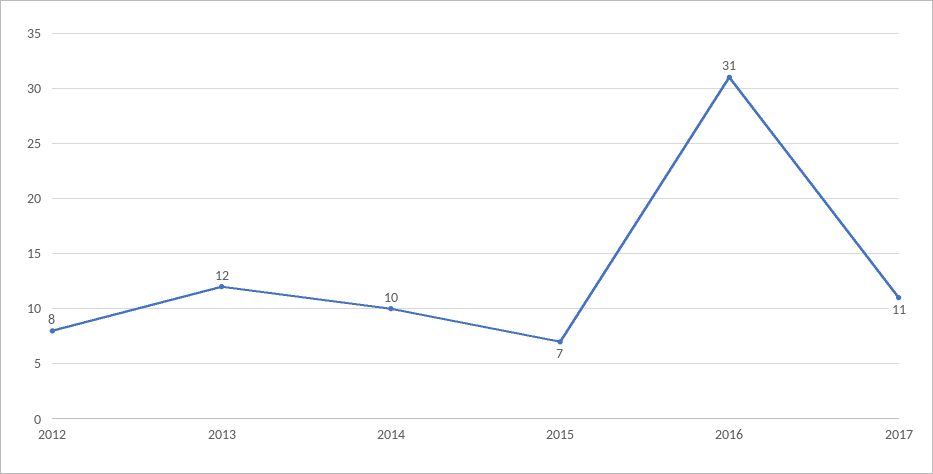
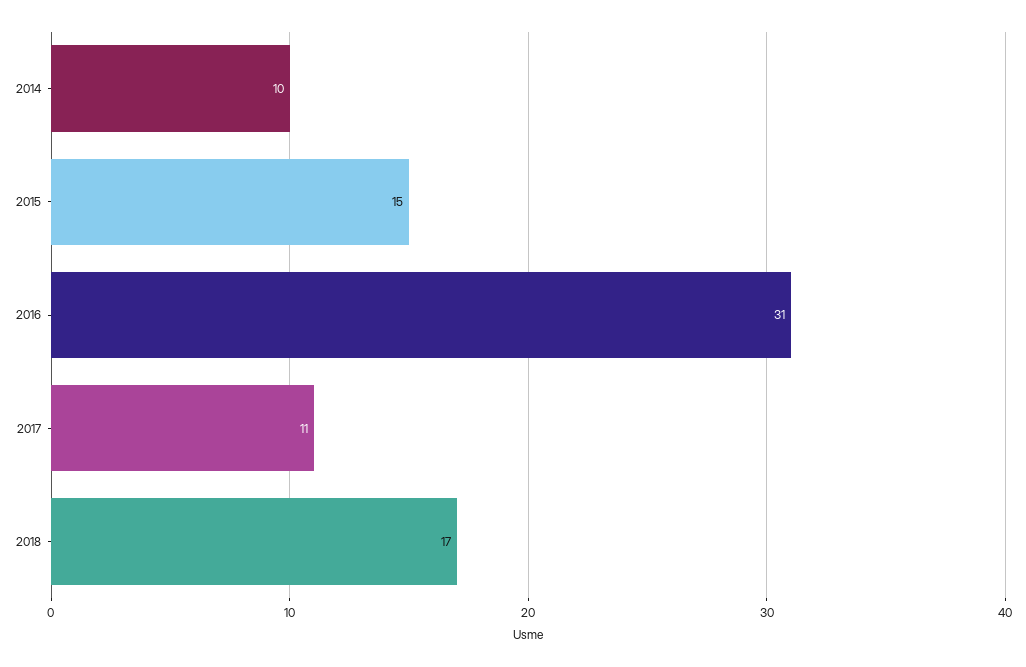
2012: 8 -> none
2013: 12 -> none
2015: 7 -> 15
2018: none -> 17

